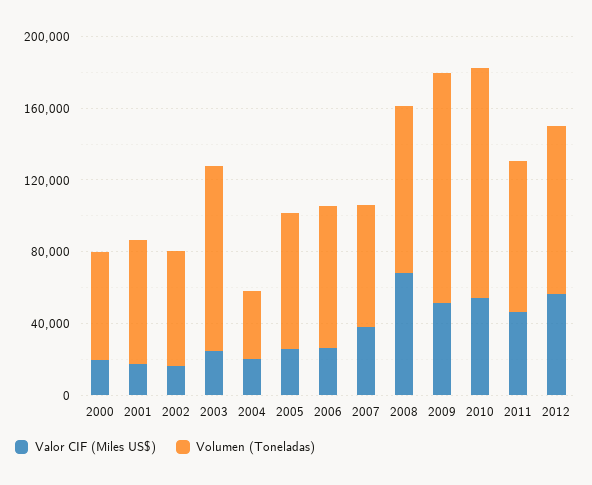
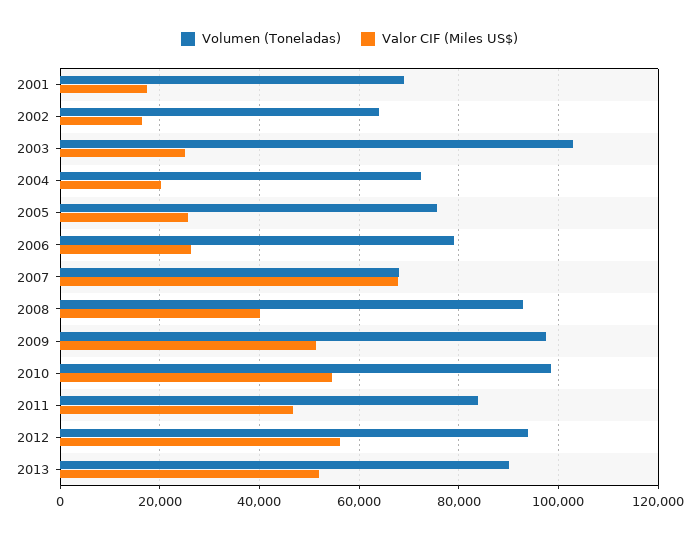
Valor CIF (Miles US$), 2000: 20000 -> none
Volumen (Toneladas), 2000: 60000 -> none
Volumen (Toneladas), 2004: 40000 -> 72000
Valor CIF (Miles US$), 2007: 40000 -> 68000
Valor CIF (Miles US$), 2008: 70000 -> 40000
Volumen (Toneladas), 2009: 130000 -> 98000
Volumen (Toneladas), 2010: 130000 -> 98000
Volumen (Toneladas), 2013: none -> 90000
Valor CIF (Miles US$), 2013: none -> 52000

